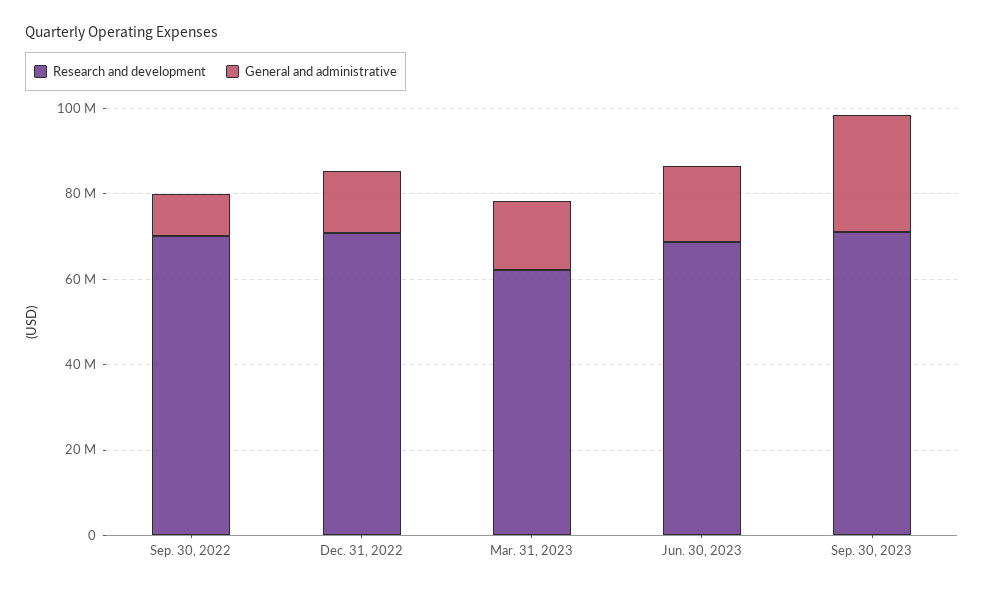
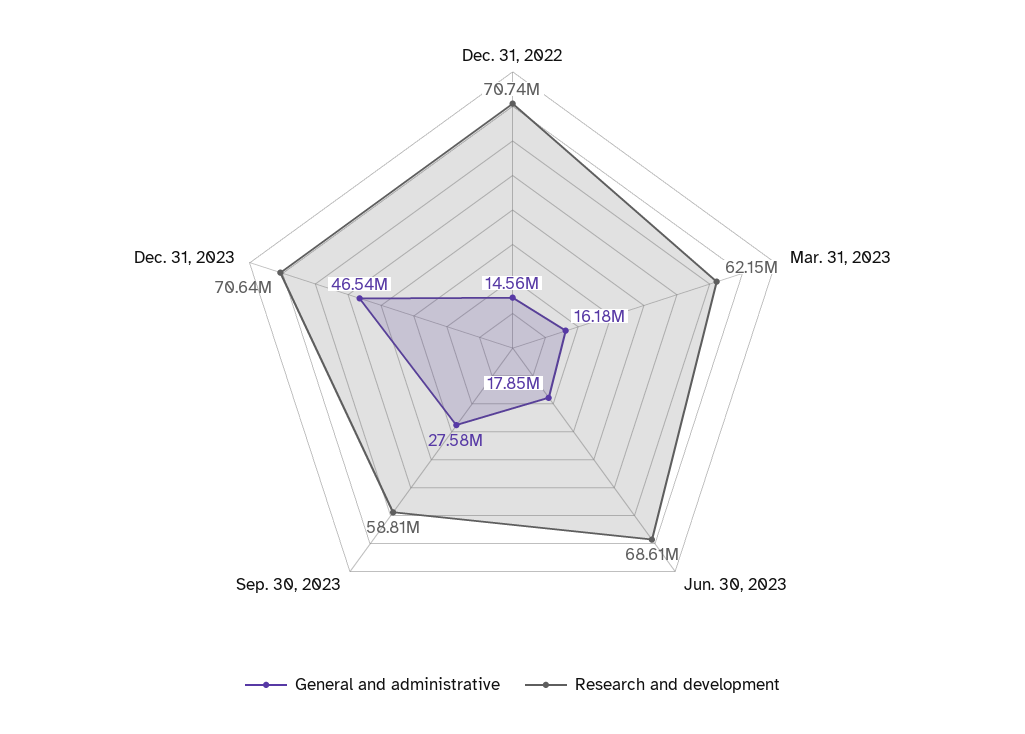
Research and development, Sep. 30, 2022: 70000000 -> none
General and administrative, Sep. 30, 2022: 10000000 -> none
Research and development, Sep. 30, 2023: 70000000 -> 58810000
General and administrative, Dec. 31, 2023: none -> 46540000
Research and development, Dec. 31, 2023: none -> 70640000

